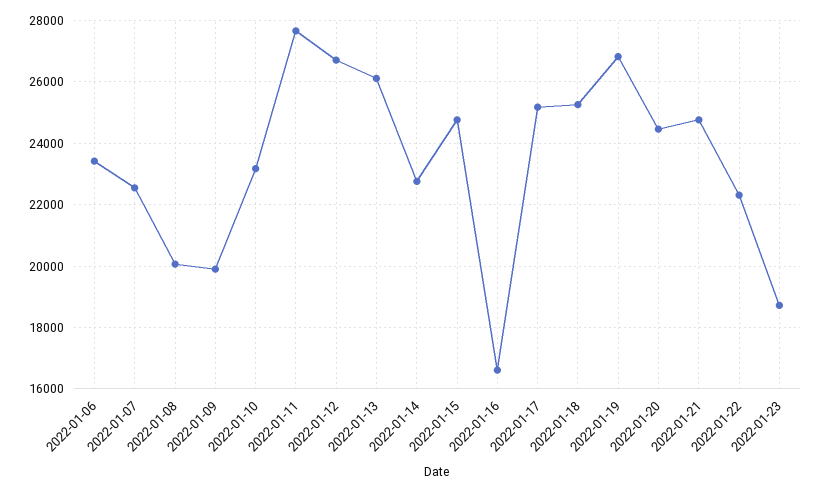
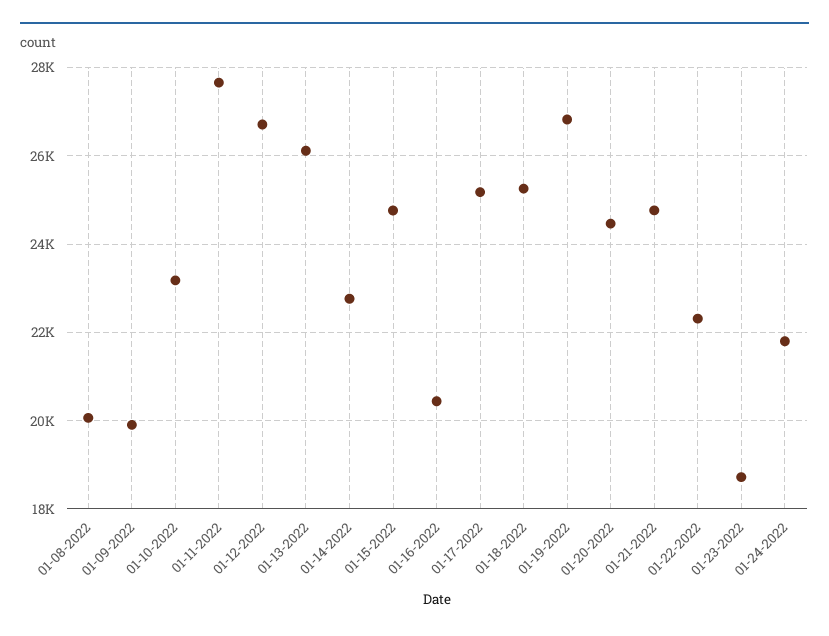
2022-01-06: 23400 -> none
2022-01-07: 22600 -> none
2022-01-16: 16600 -> 20400
01-24-2022: none -> 21800

